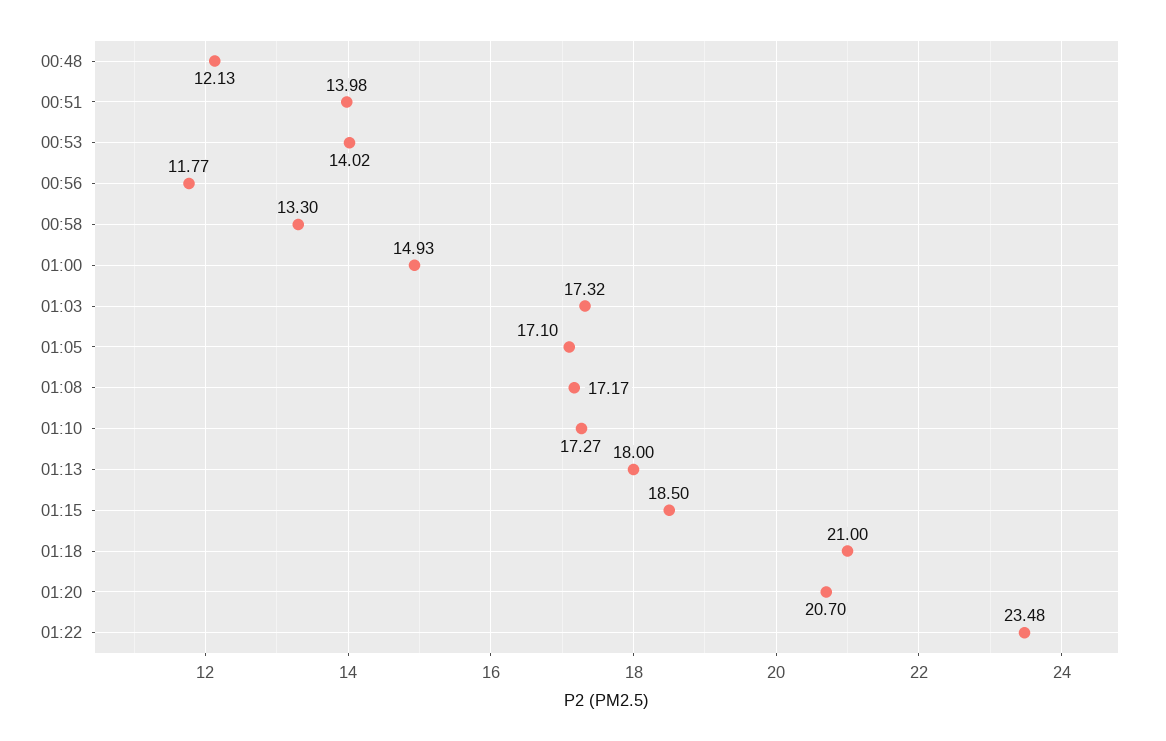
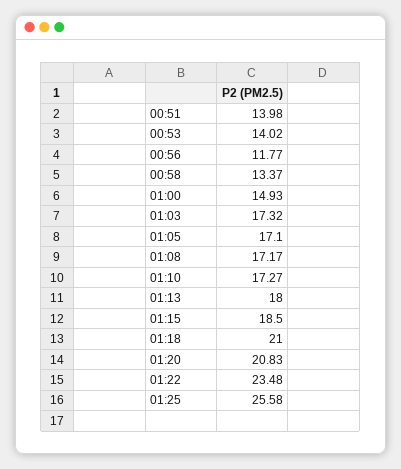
00:48: 12.13 -> none
00:58: 13.3 -> 13.37
01:20: 20.7 -> 20.83
01:25: none -> 25.58

